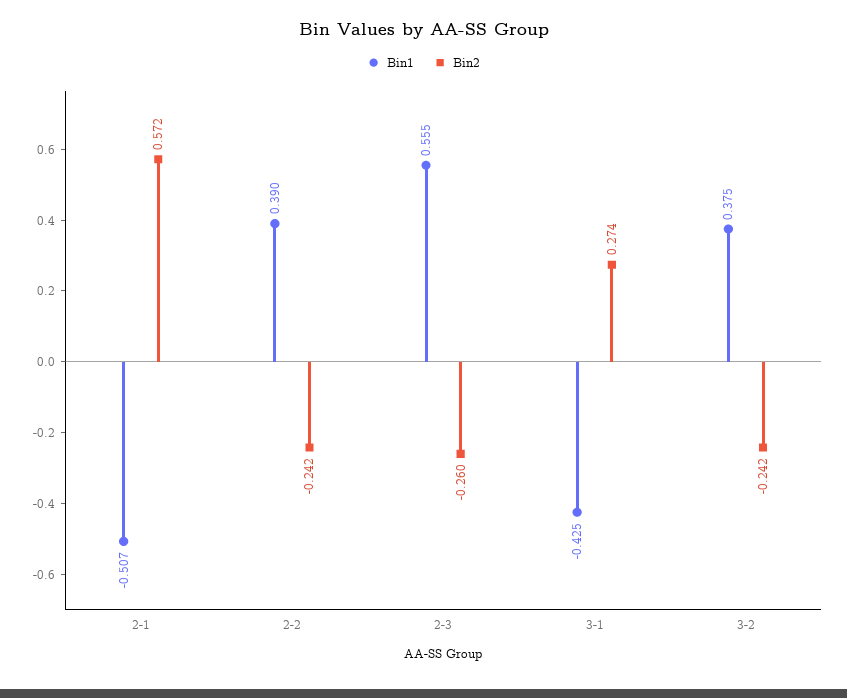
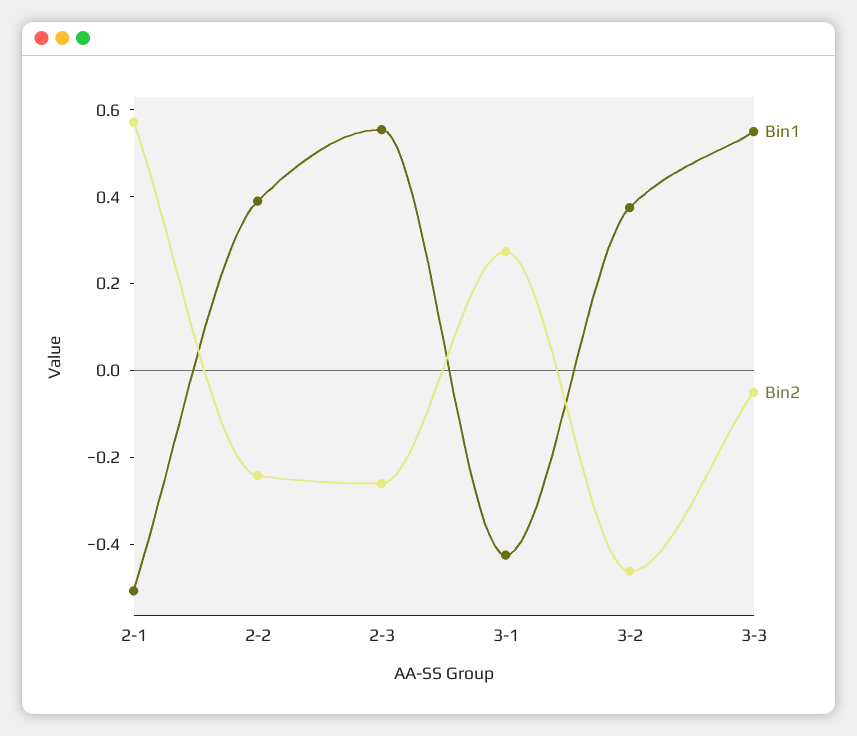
Bin2, 3-2: -0.242 -> -0.45
Bin1, 3-3: none -> 0.55
Bin2, 3-3: none -> -0.05

